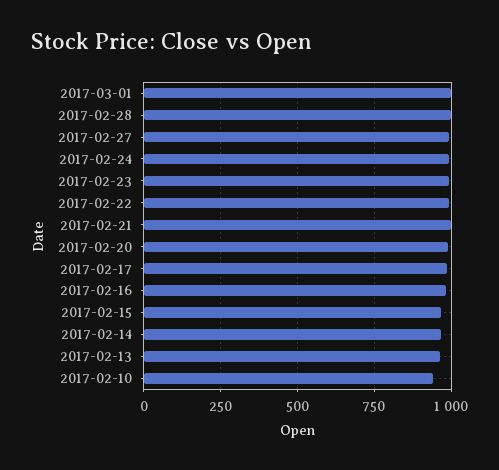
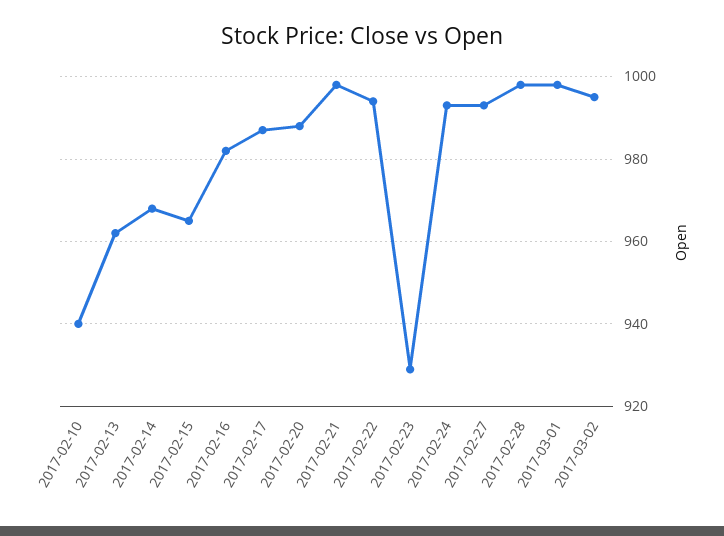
2017-02-23: 1000 -> 930
2017-03-02: none -> 995

